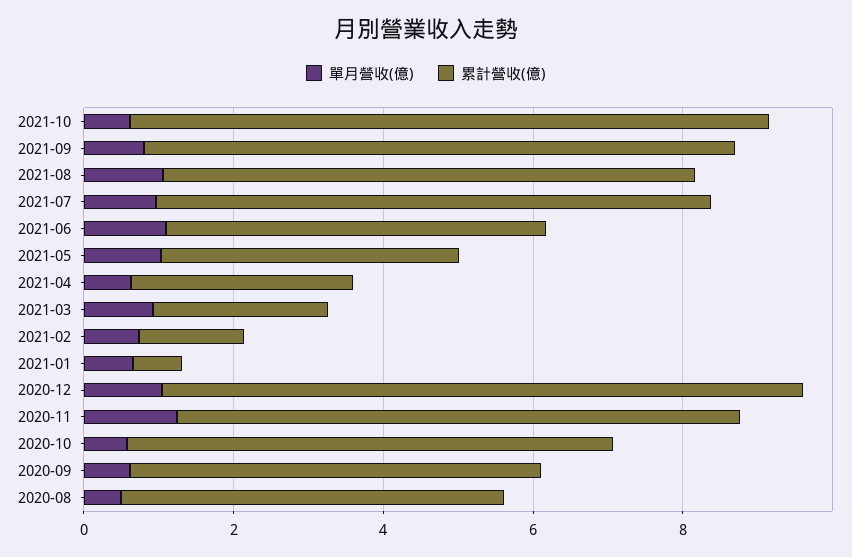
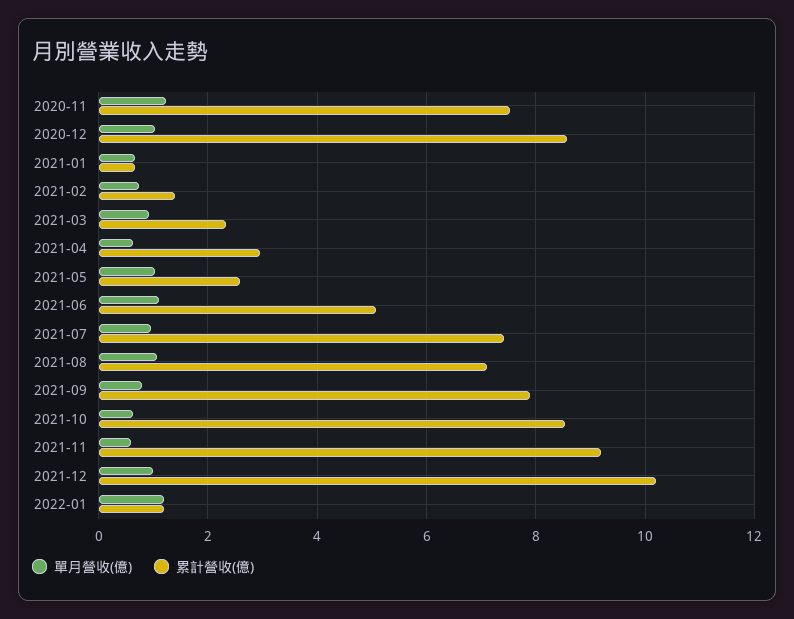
累計營收(億), 2021-05: 4 -> 2.6
單月營收(億), 2020-10: 0.5 -> none
累計營收(億), 2020-10: 6.5 -> none
單月營收(億), 2020-09: 0.5 -> none
累計營收(億), 2020-09: 5.5 -> none
單月營收(億), 2020-08: 0.5 -> none
累計營收(億), 2020-08: 5 -> none
單月營收(億), 2021-11: none -> 0.6
累計營收(億), 2021-11: none -> 9.2
單月營收(億), 2021-12: none -> 1
累計營收(億), 2021-12: none -> 10.2
單月營收(億), 2022-01: none -> 1.2
累計營收(億), 2022-01: none -> 1.2

